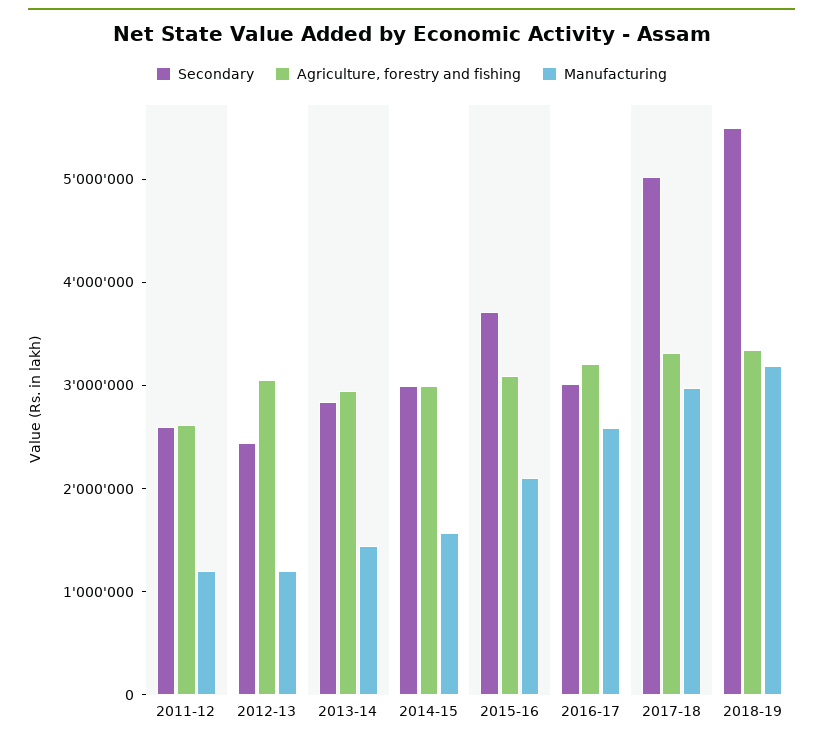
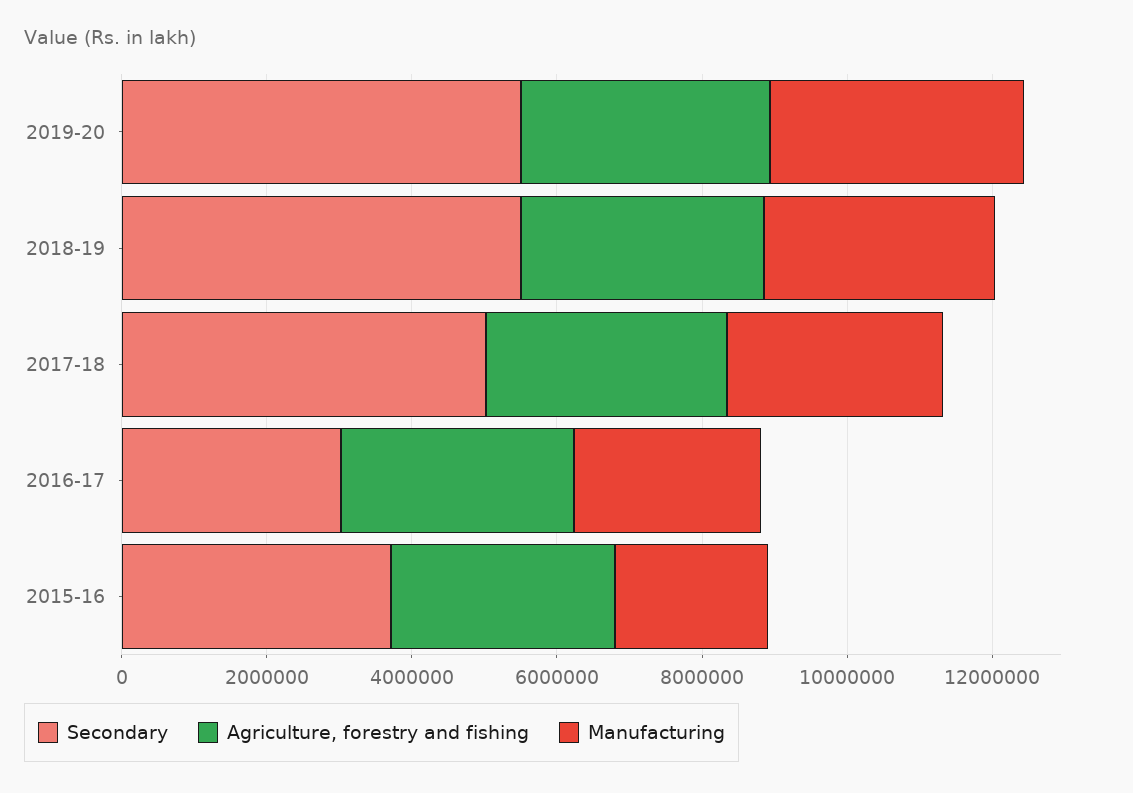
Secondary, 2011-12: 2600000 -> none
Agriculture, forestry and fishing, 2011-12: 2600000 -> none
Manufacturing, 2011-12: 1200000 -> none
Secondary, 2012-13: 2400000 -> none
Agriculture, forestry and fishing, 2012-13: 3000000 -> none
Manufacturing, 2012-13: 1200000 -> none
Secondary, 2013-14: 2800000 -> none
Agriculture, forestry and fishing, 2013-14: 3000000 -> none
Manufacturing, 2013-14: 1400000 -> none
Secondary, 2014-15: 3000000 -> none
Agriculture, forestry and fishing, 2014-15: 3000000 -> none
Manufacturing, 2014-15: 1600000 -> none
Secondary, 2019-20: none -> 5500000
Agriculture, forestry and fishing, 2019-20: none -> 3500000
Manufacturing, 2019-20: none -> 3500000

